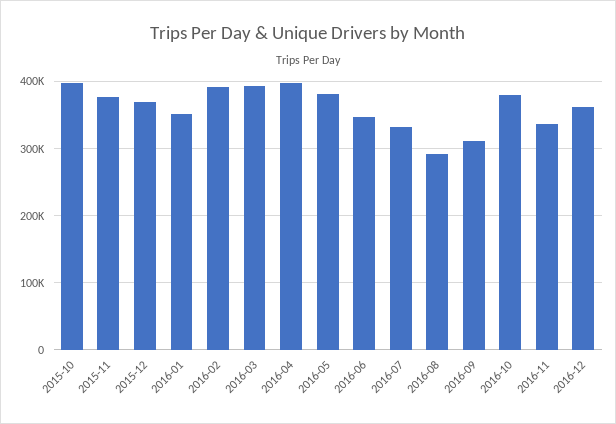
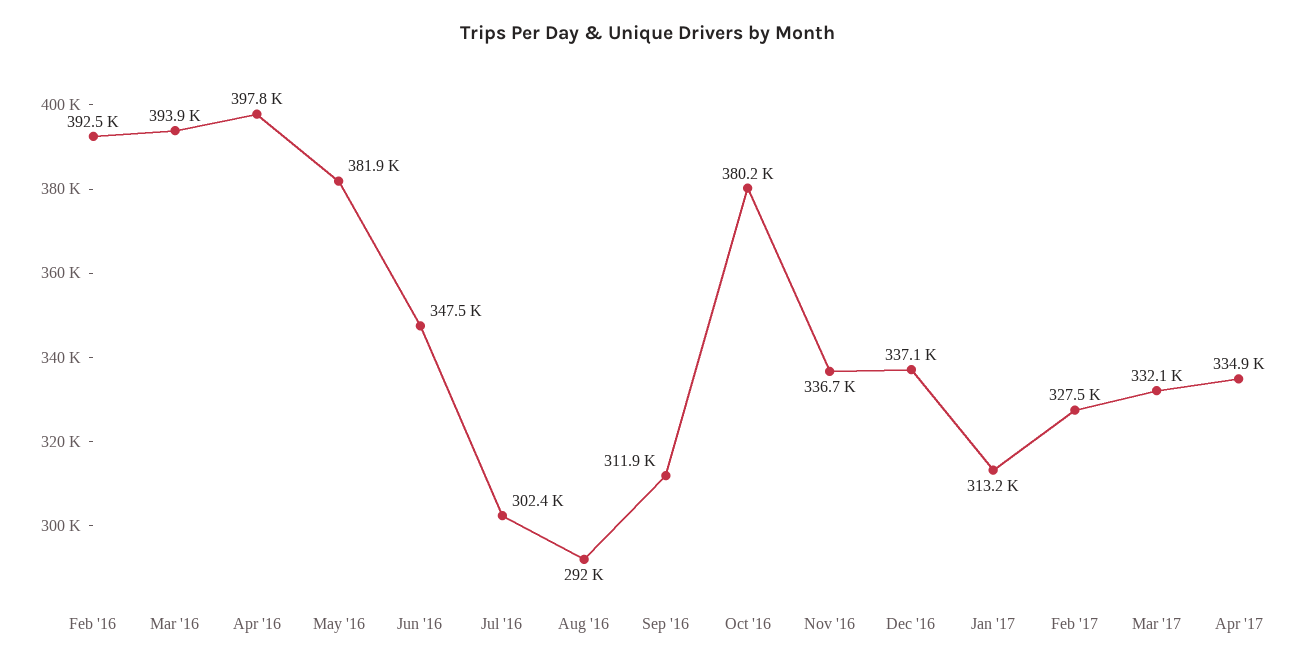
2015-10: 400000 -> none
2015-11: 380000 -> none
2015-12: 370000 -> none
2016-01: 350000 -> none
2016-07: 330000 -> 302400
2016-12: 360000 -> 337100
Jan '17: none -> 313200
Feb '17: none -> 327500
Mar '17: none -> 332100
Apr '17: none -> 334900

